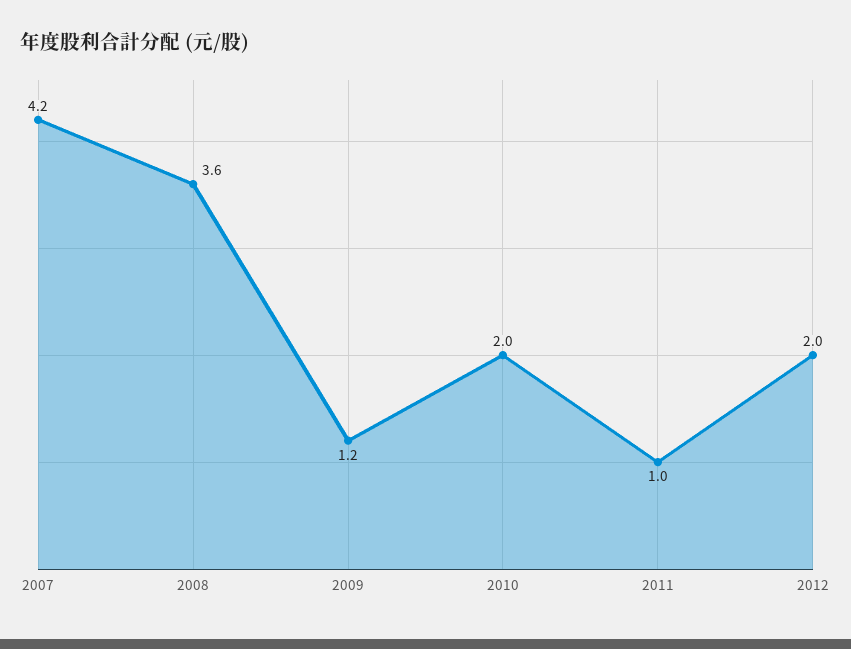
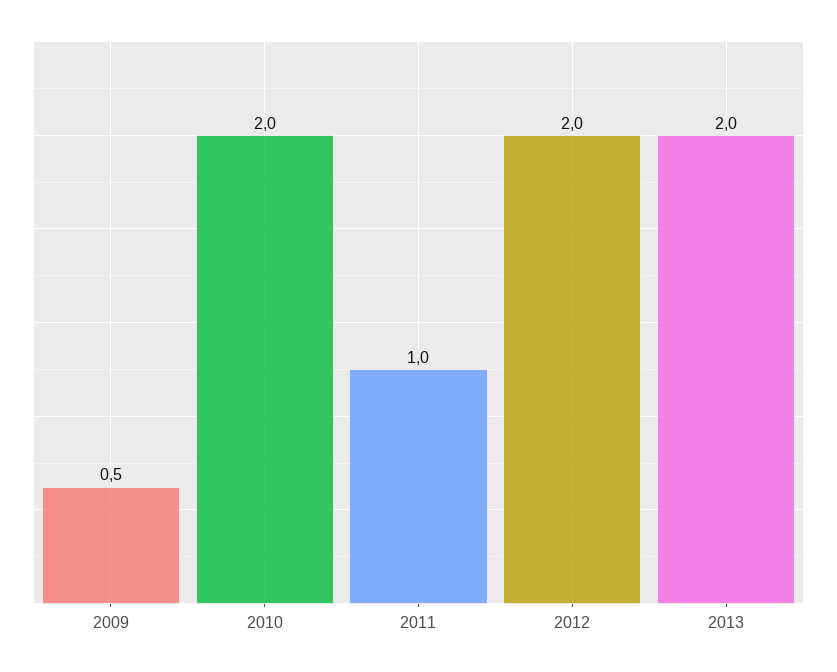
2007: 4.2 -> none
2008: 3.6 -> none
2009: 1.2 -> 0.5
2013: none -> 2

